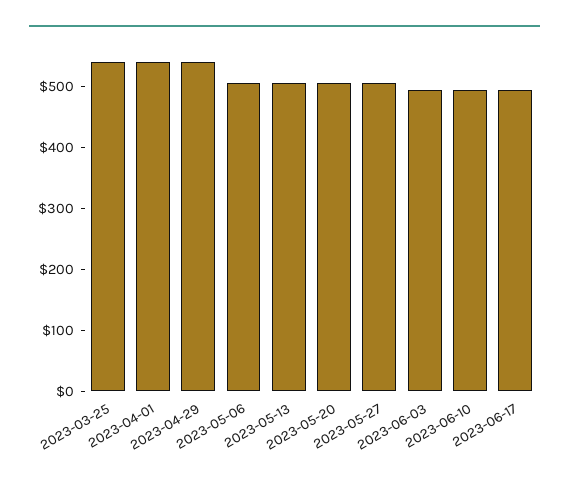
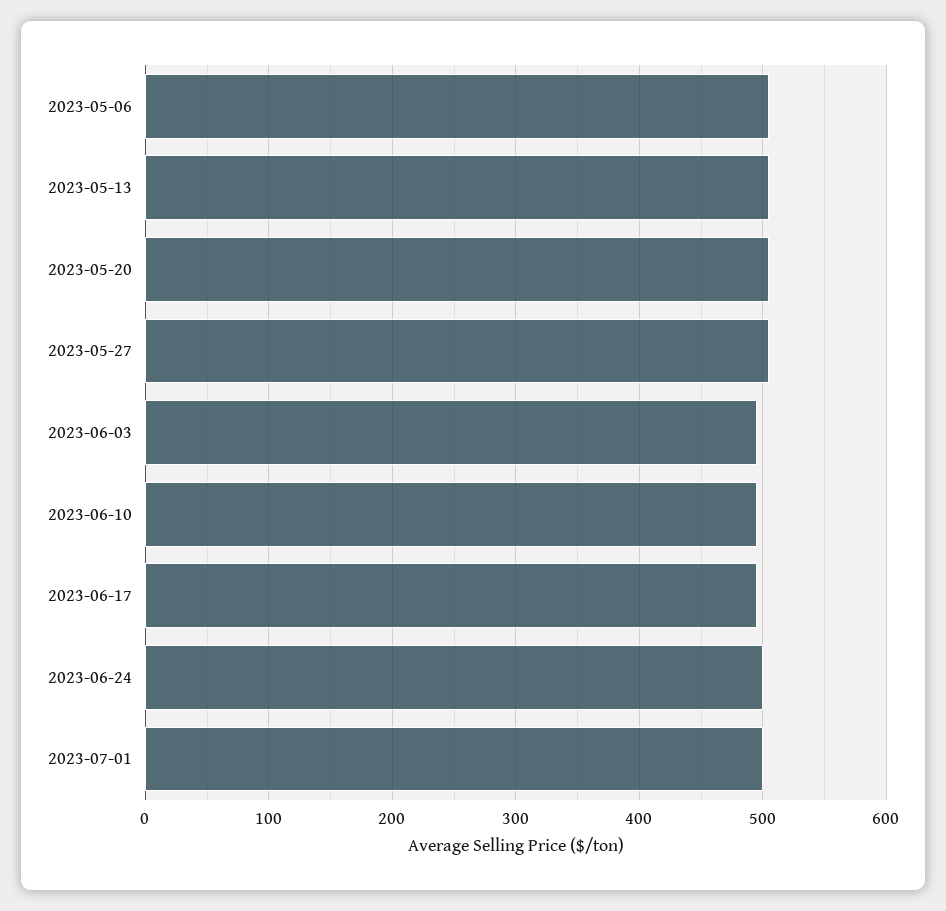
2023-03-25: 540 -> none
2023-04-01: 540 -> none
2023-04-29: 540 -> none
2023-06-24: none -> 500
2023-07-01: none -> 500

